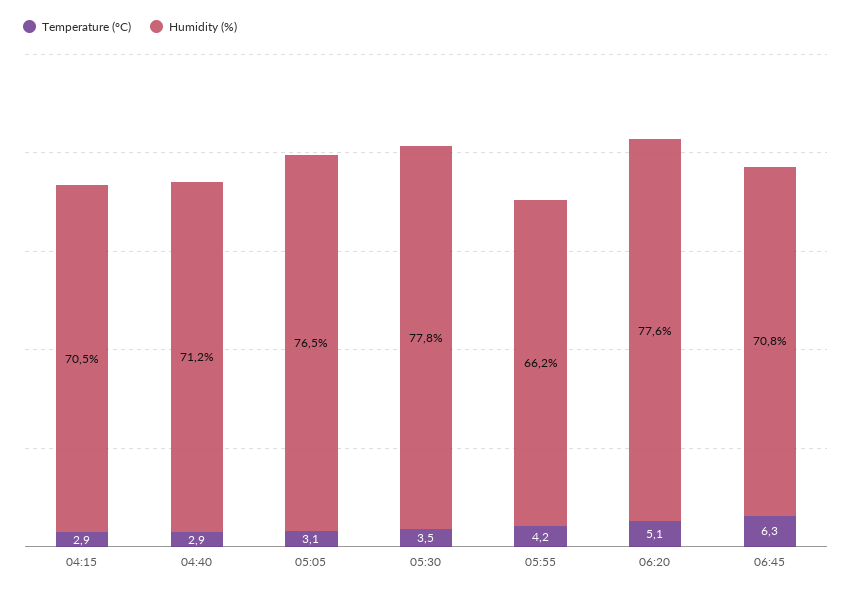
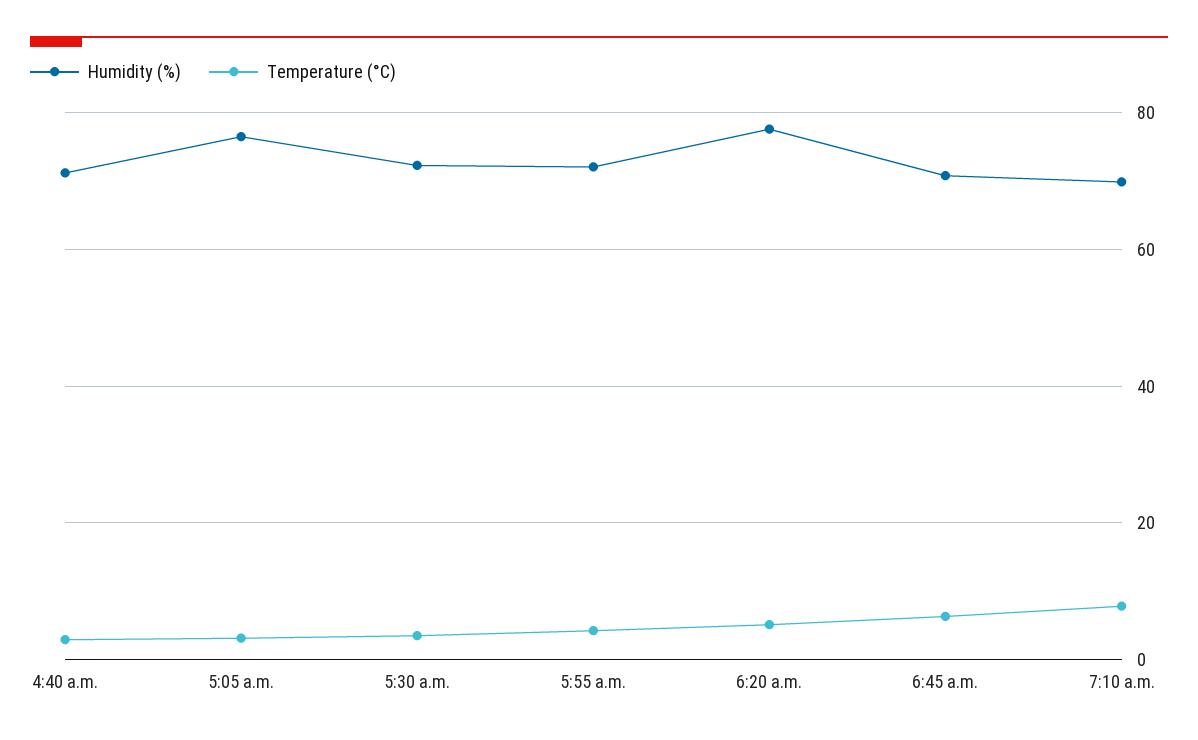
Temperature (°C), 04:15: 2.9 -> none
Humidity (%), 04:15: 70.5 -> none
Humidity (%), 05:30: 77.8 -> 72
Humidity (%), 05:55: 66.2 -> 72
Humidity (%), 7:10 a.m.: none -> 70
Temperature (°C), 7:10 a.m.: none -> 8

